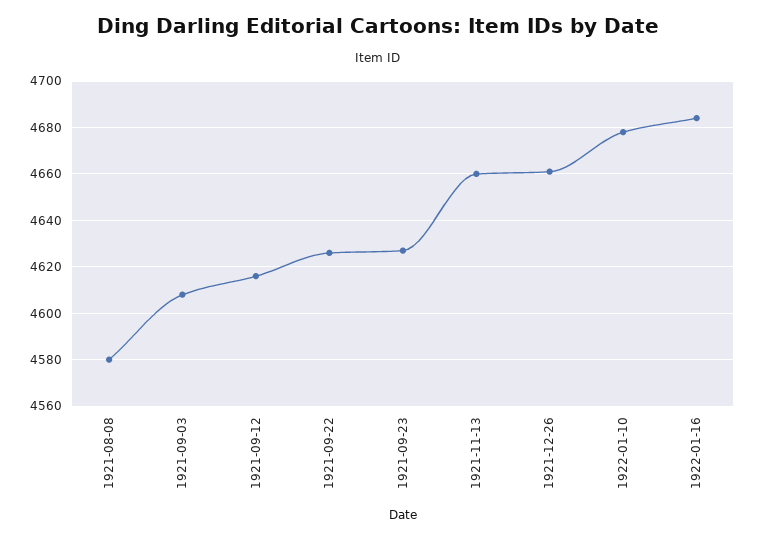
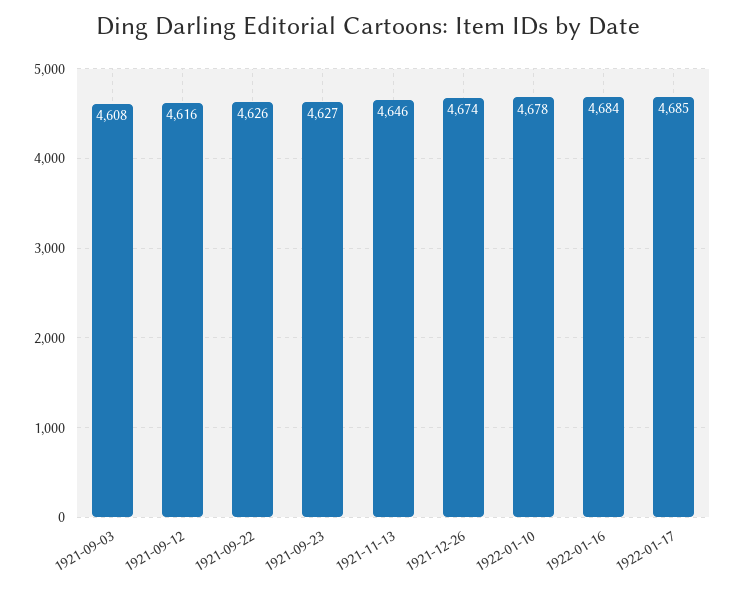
1921-08-08: 4580 -> none
1921-11-13: 4660 -> 4646
1921-12-26: 4660 -> 4674
1922-01-17: none -> 4685

